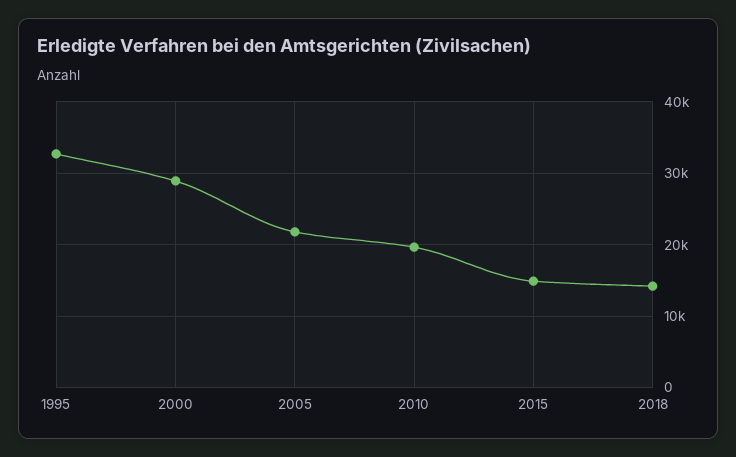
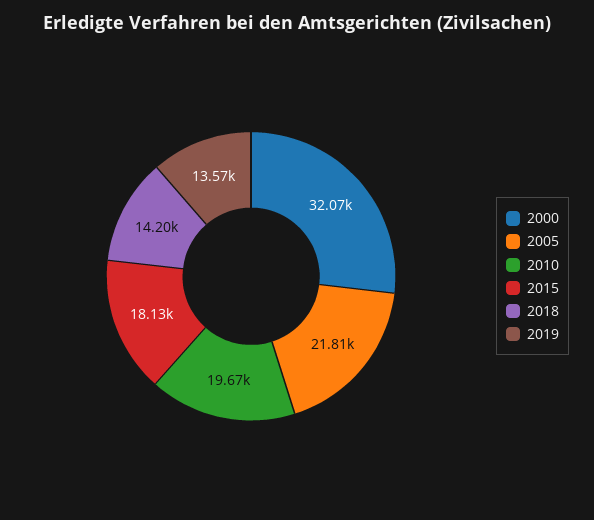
1995: 33000 -> none
2000: 29000 -> 32070
2015: 15000 -> 18130
2019: none -> 13570

